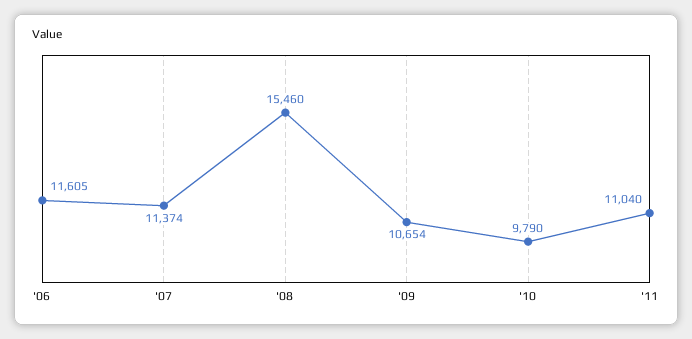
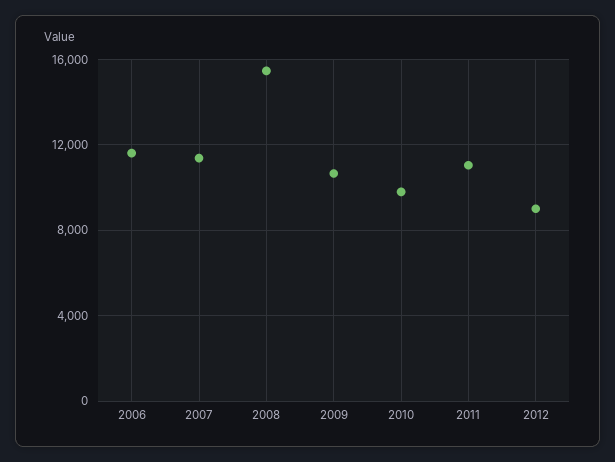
2012: none -> 9000

